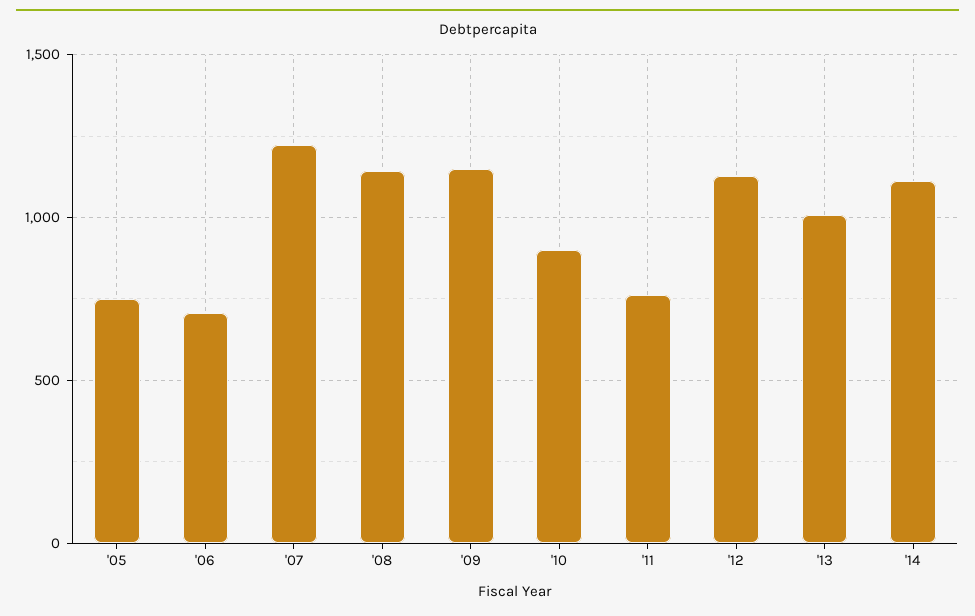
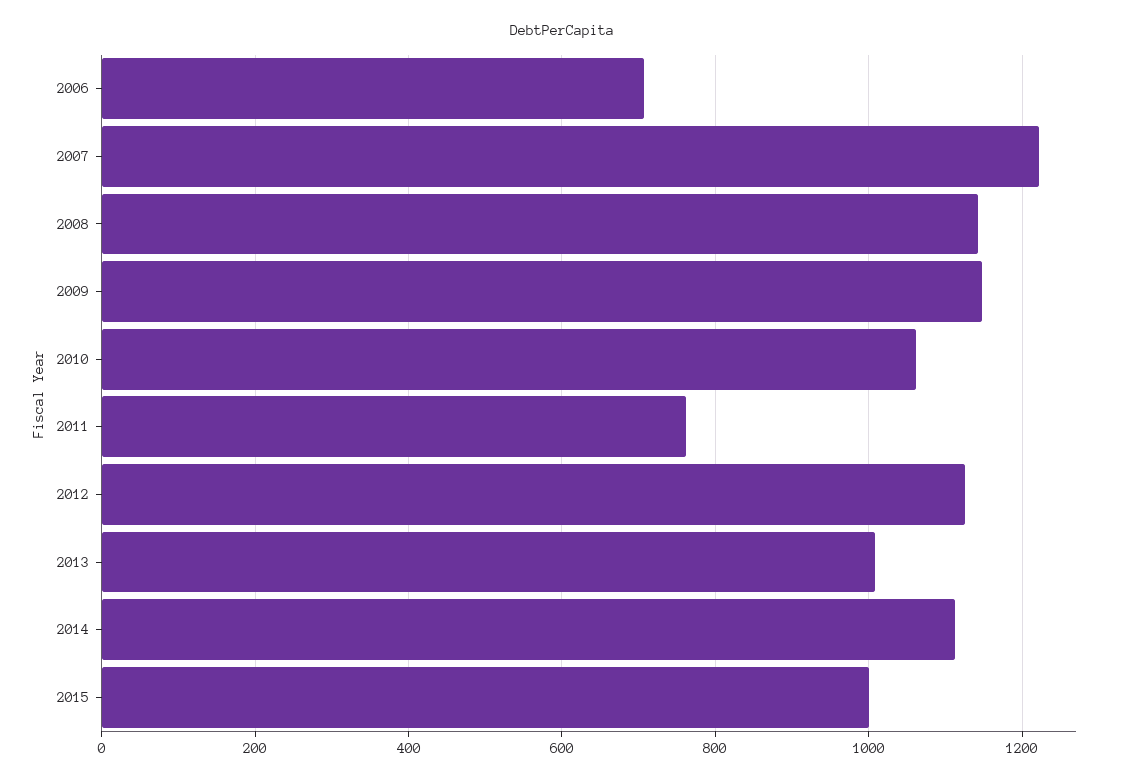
'05: 750 -> none
'10: 900 -> 1060
2015: none -> 1000

